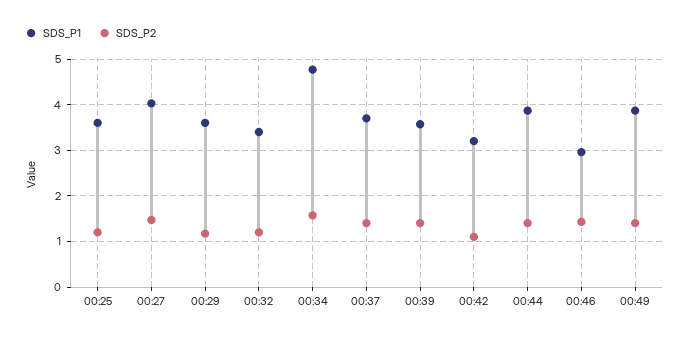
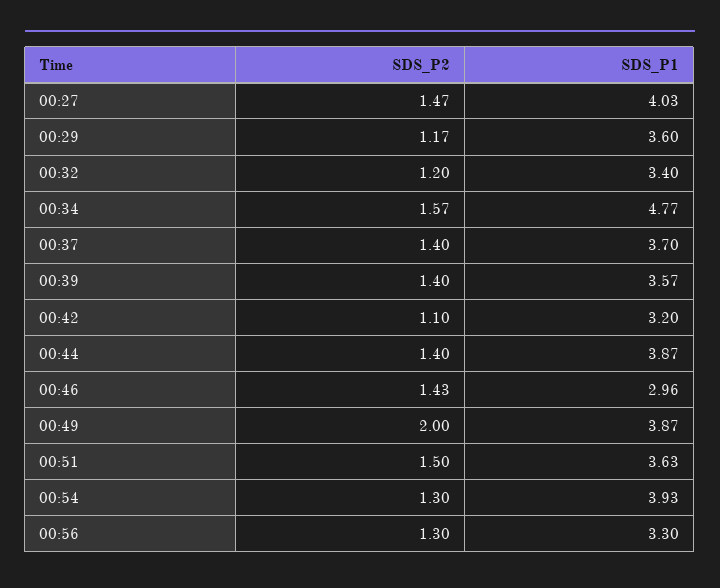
SDS_P1, 00:25: 3.6 -> none
SDS_P2, 00:25: 1.2 -> none
SDS_P2, 00:49: 1.4 -> 2
SDS_P2, 00:51: none -> 1.5
SDS_P1, 00:51: none -> 3.63
SDS_P2, 00:54: none -> 1.3
SDS_P1, 00:54: none -> 3.93
SDS_P2, 00:56: none -> 1.3
SDS_P1, 00:56: none -> 3.3

